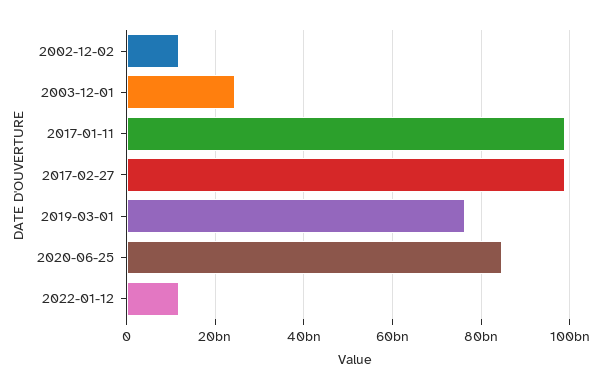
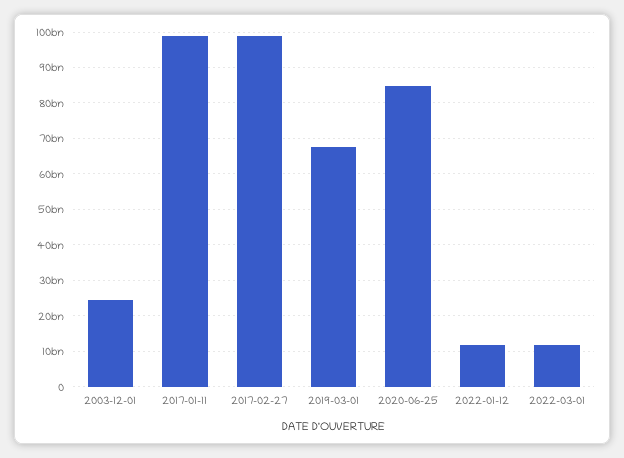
2002-12-02: 12000000000 -> none
2019-03-01: 76000000000 -> 68000000000
2022-03-01: none -> 12000000000

